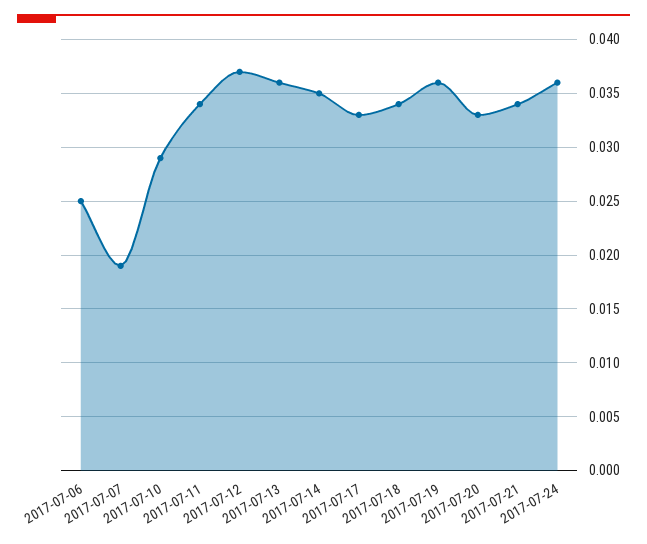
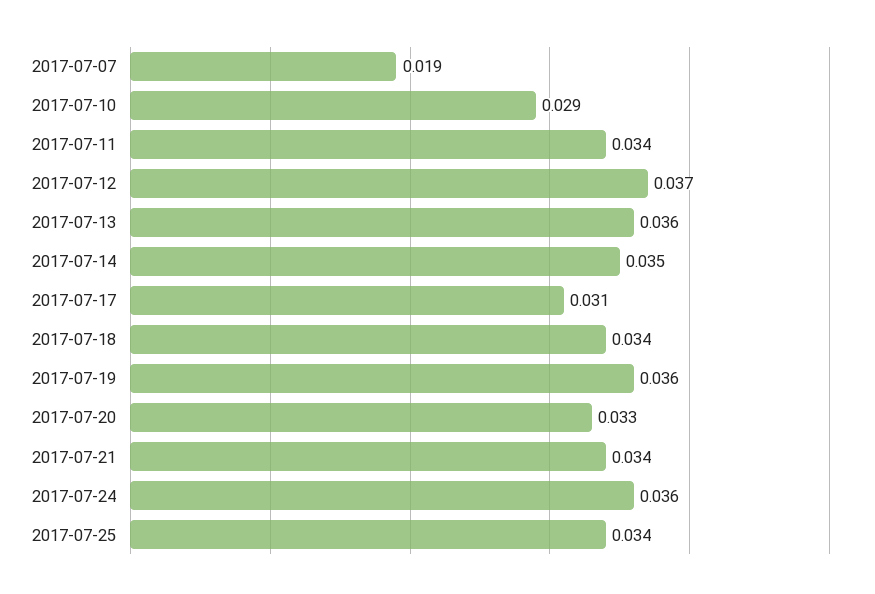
2017-07-06: 0.025 -> none
2017-07-17: 0.033 -> 0.031
2017-07-25: none -> 0.034

